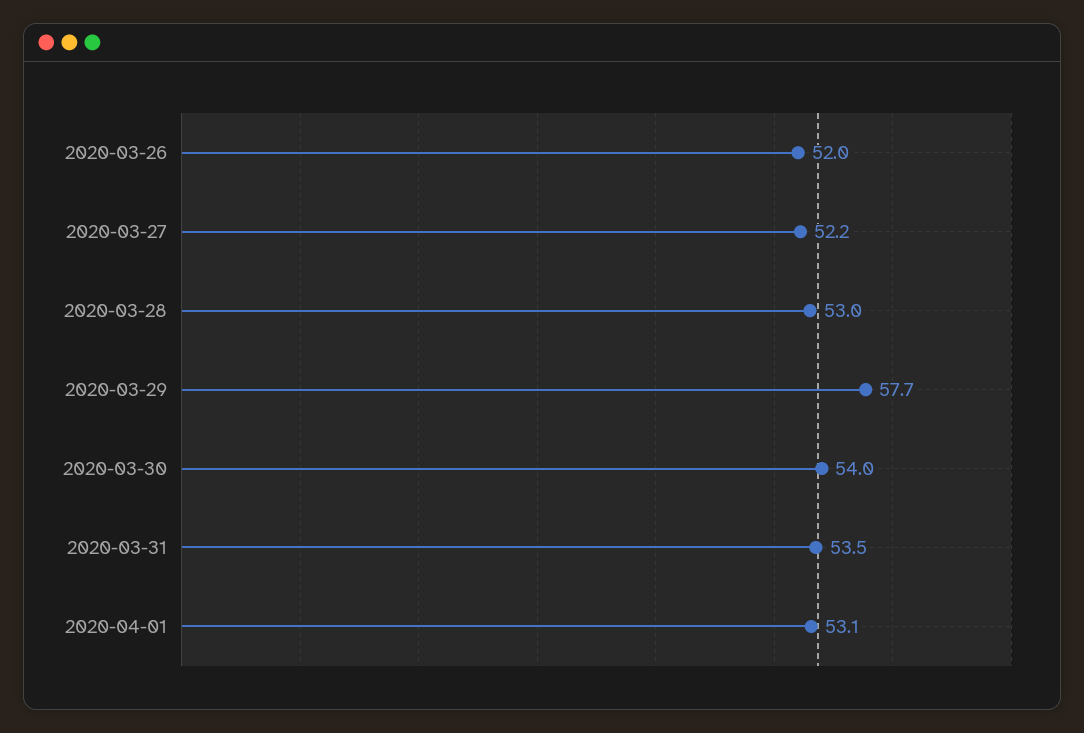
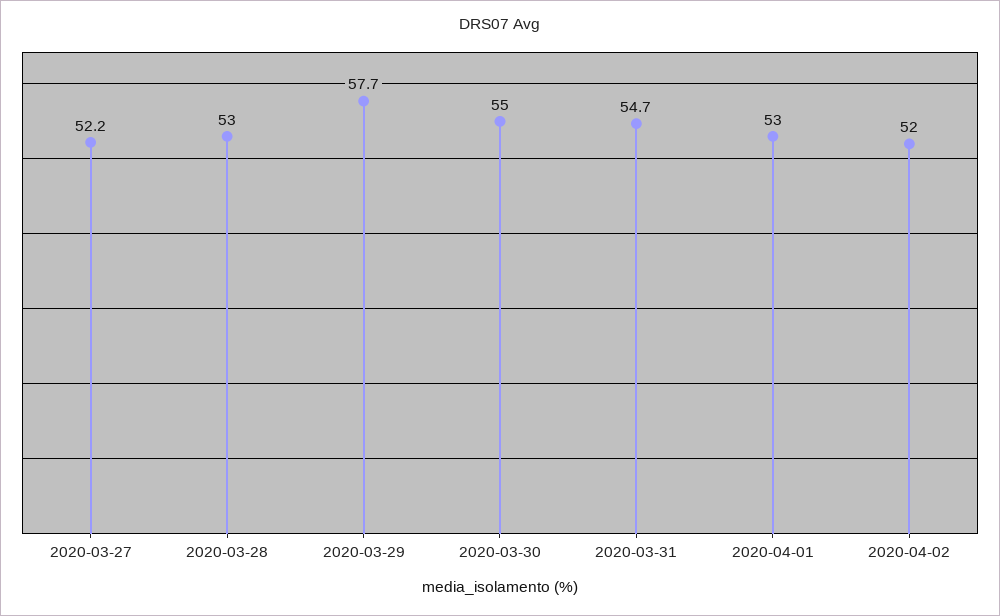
2020-03-26: 52 -> none
2020-03-30: 54 -> 55
2020-03-31: 53.5 -> 54.7
2020-04-01: 53.1 -> 53
2020-04-02: none -> 52

